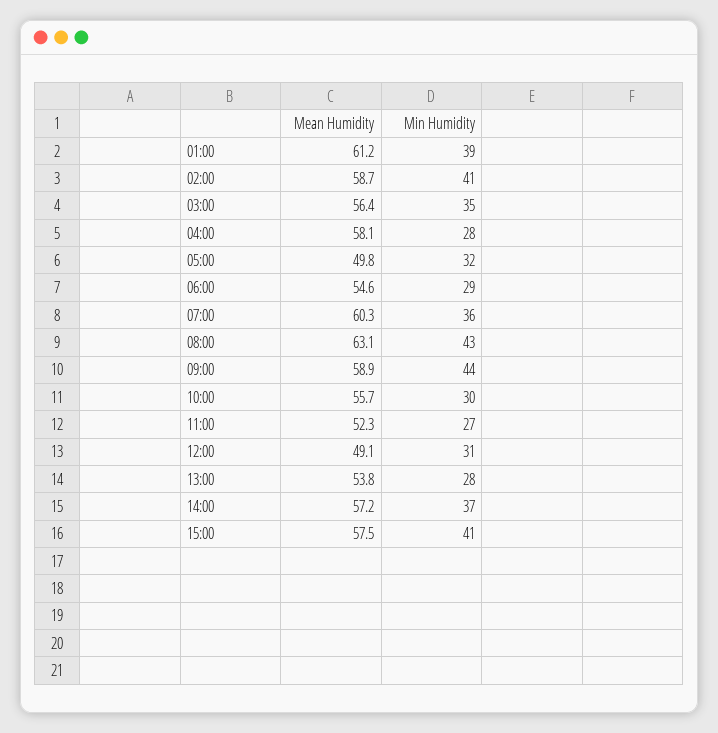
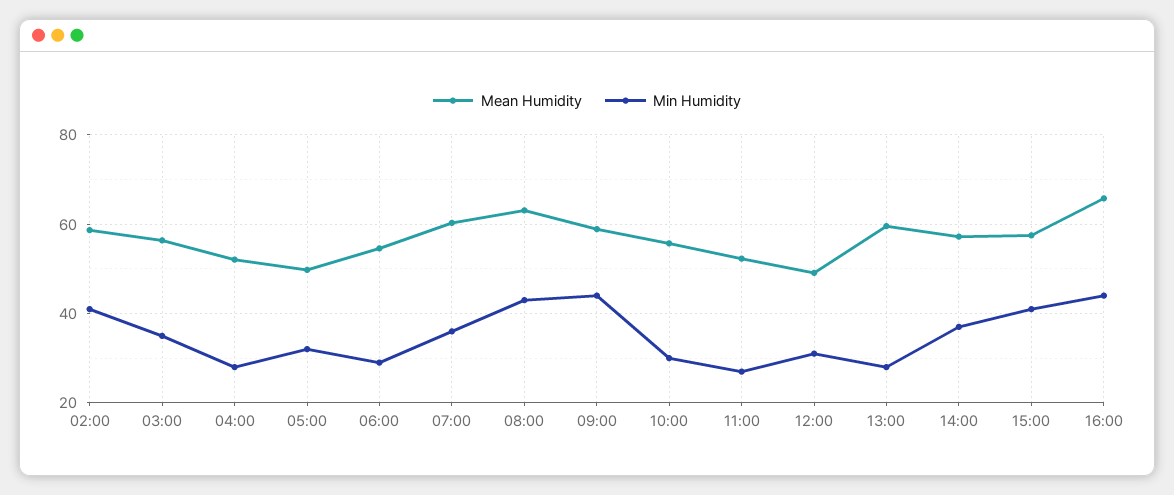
Mean Humidity, 01:00: 61.2 -> none
Min Humidity, 01:00: 39 -> none
Mean Humidity, 04:00: 58.1 -> 52
Mean Humidity, 13:00: 53.8 -> 60
Mean Humidity, 16:00: none -> 66
Min Humidity, 16:00: none -> 44

